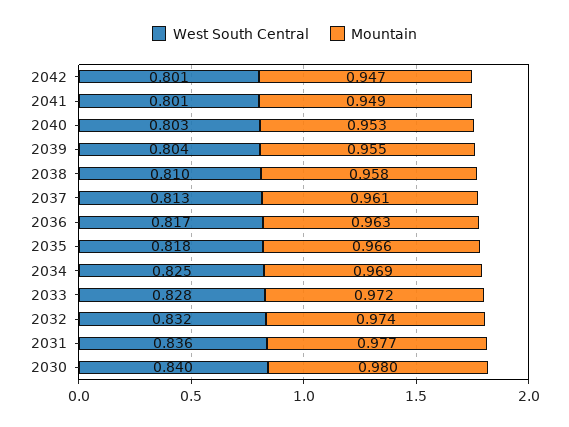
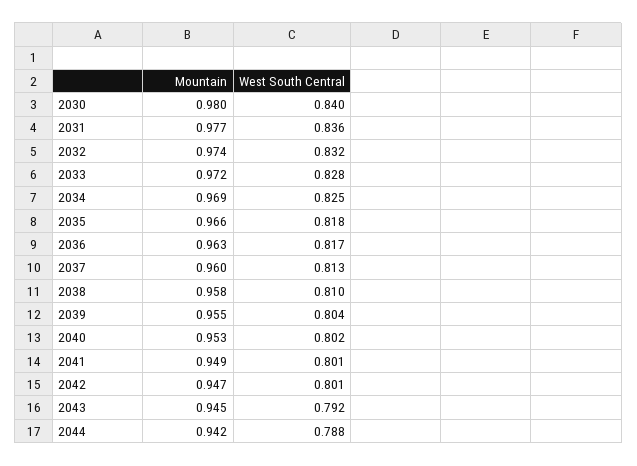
West South Central, 2040: 0.803 -> 0.802
Mountain, 2037: 0.961 -> 0.96
Mountain, 2043: none -> 0.945
West South Central, 2043: none -> 0.792
Mountain, 2044: none -> 0.942
West South Central, 2044: none -> 0.788

